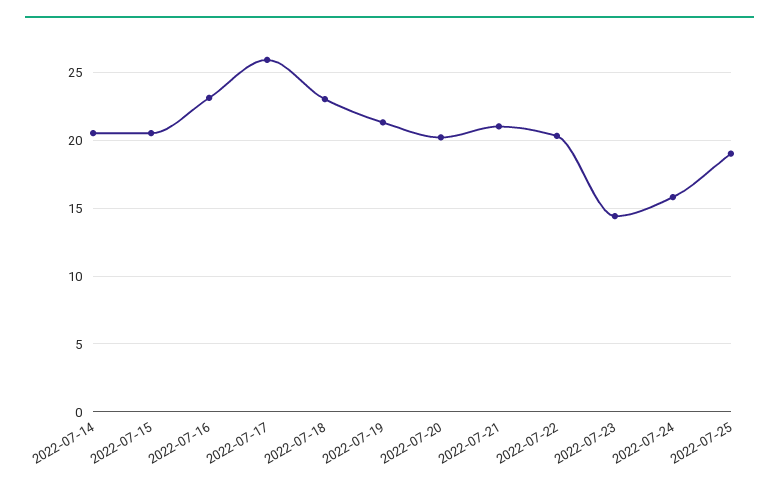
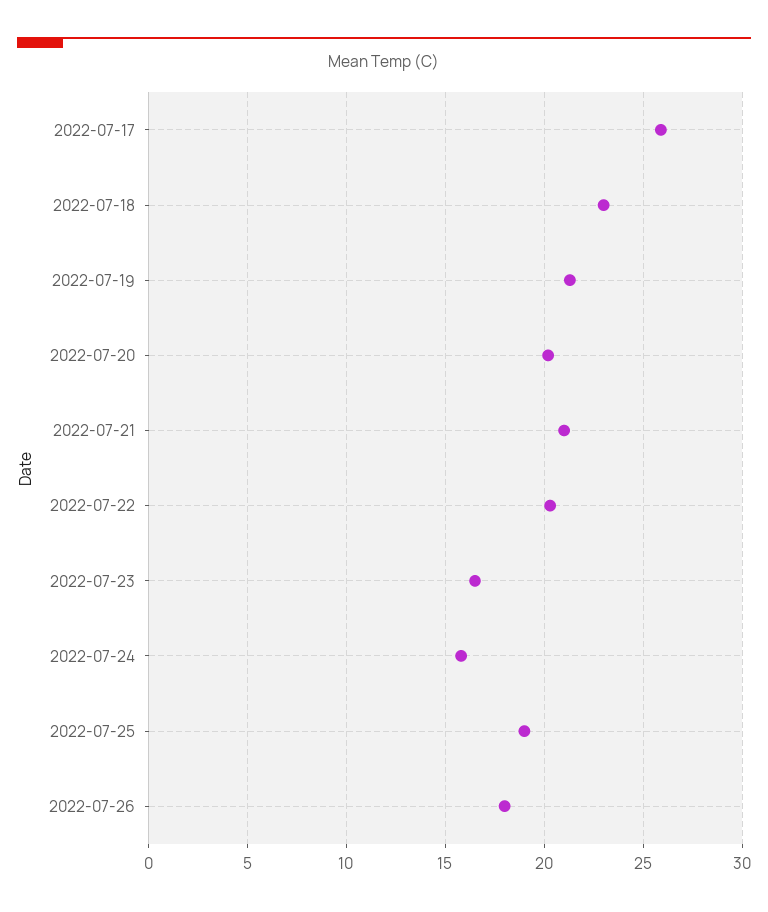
2022-07-14: 20.5 -> none
2022-07-15: 20.5 -> none
2022-07-16: 23 -> none
2022-07-23: 14.5 -> 16.5
2022-07-26: none -> 18

